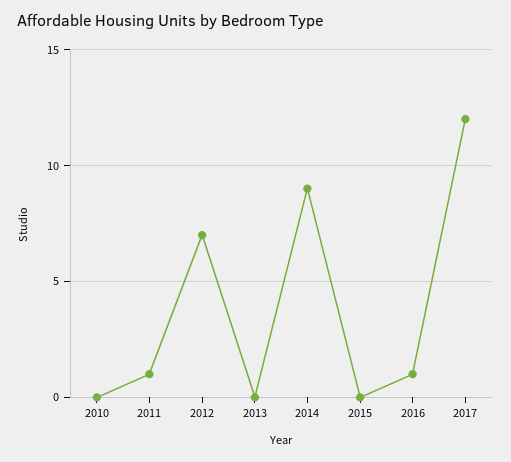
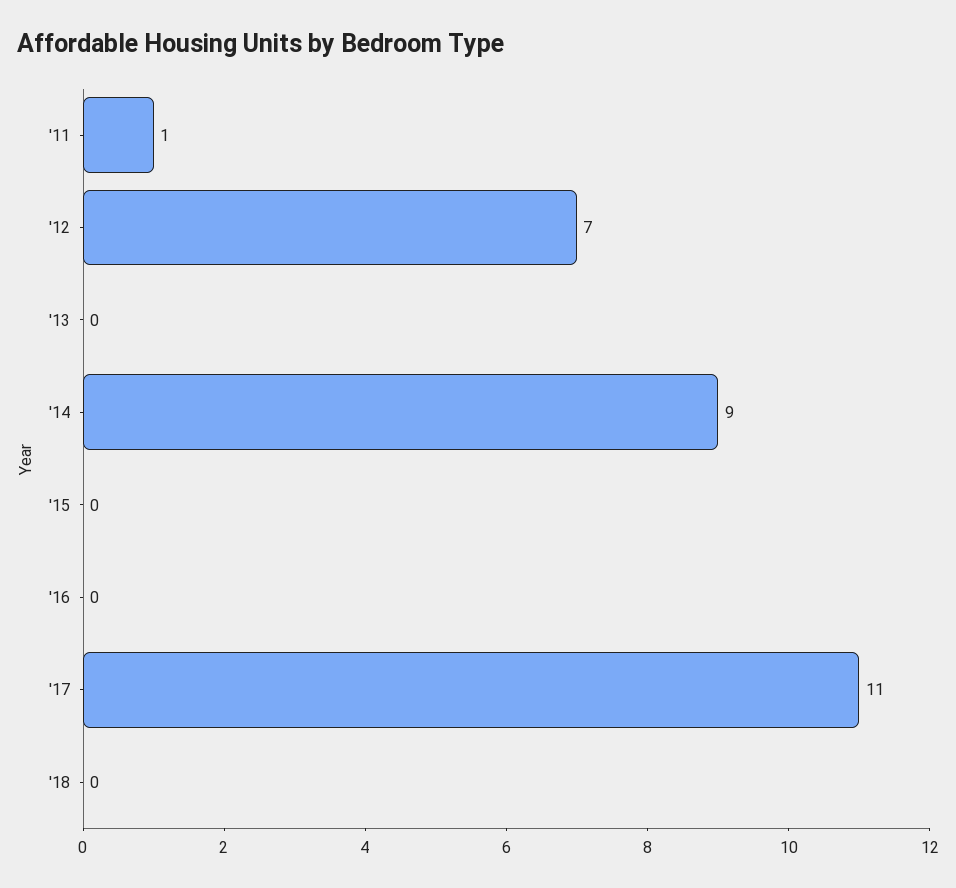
2010: 0 -> none
2016: 1 -> 0
2017: 12 -> 11
'18: none -> 0

